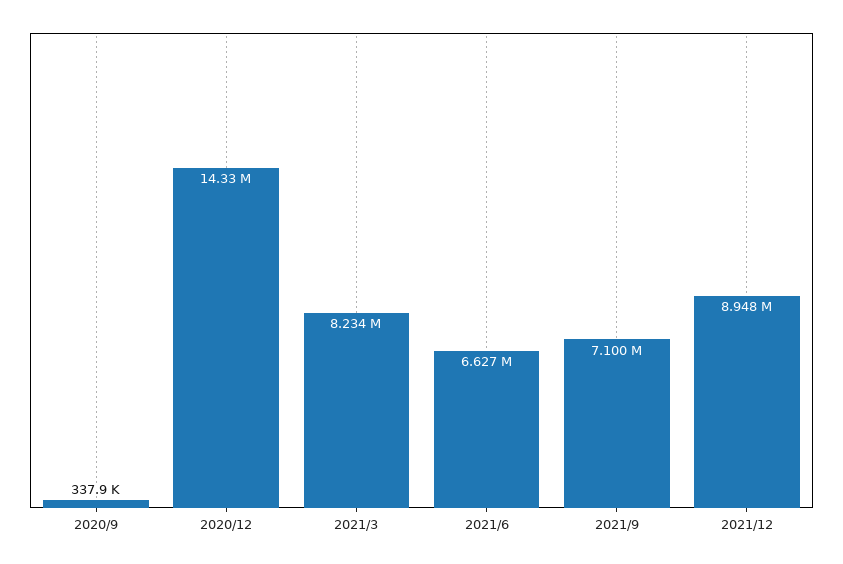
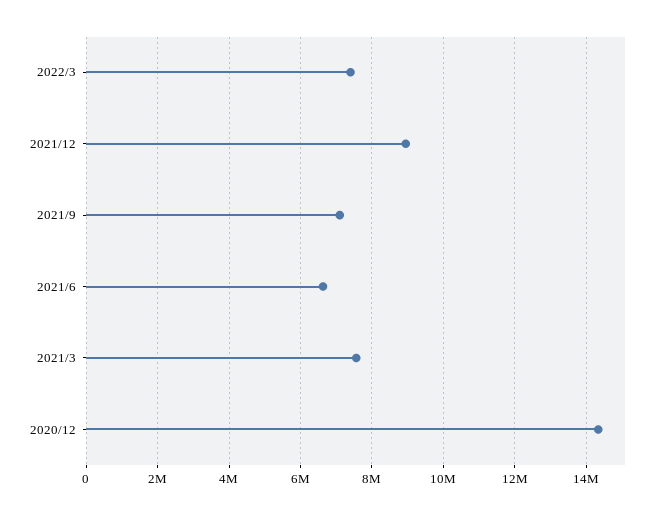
2020/9: 337900 -> none
2021/3: 8234000 -> 7600000
2022/3: none -> 7400000

